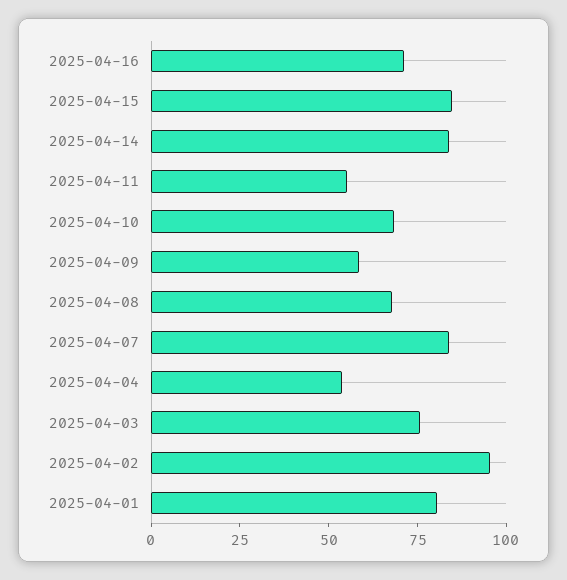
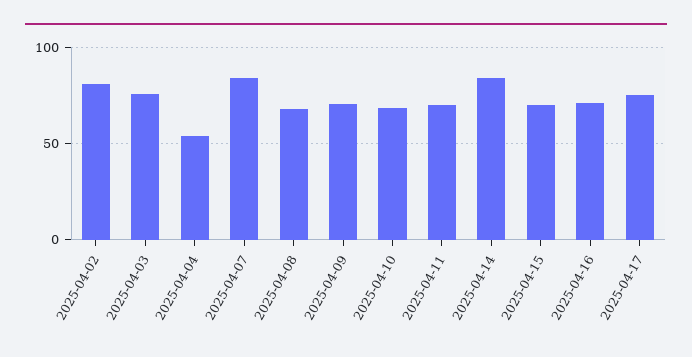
2025-04-15: 85 -> 70
2025-04-11: 55 -> 70
2025-04-09: 60 -> 70
2025-04-02: 95 -> 80
2025-04-01: 80 -> none
2025-04-17: none -> 75

